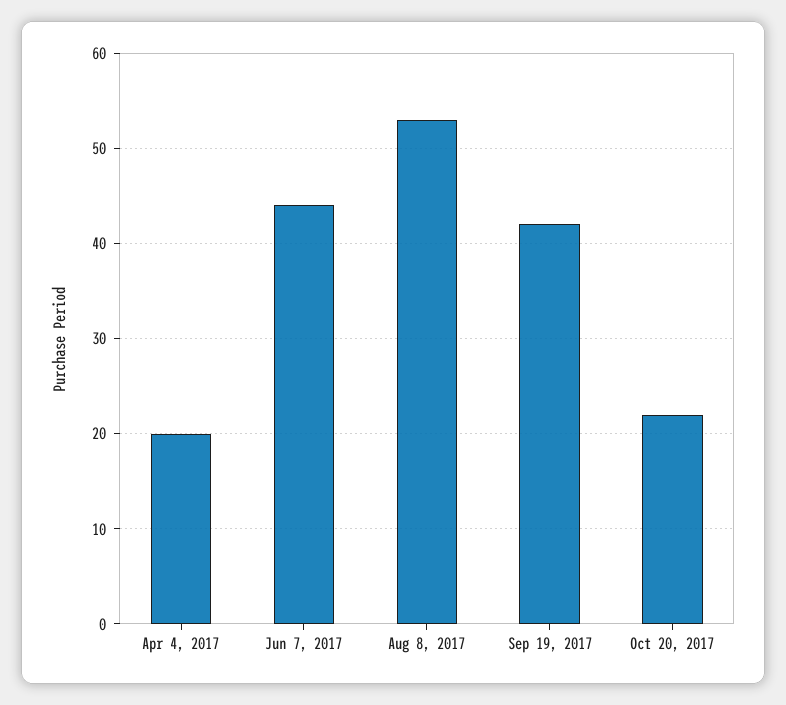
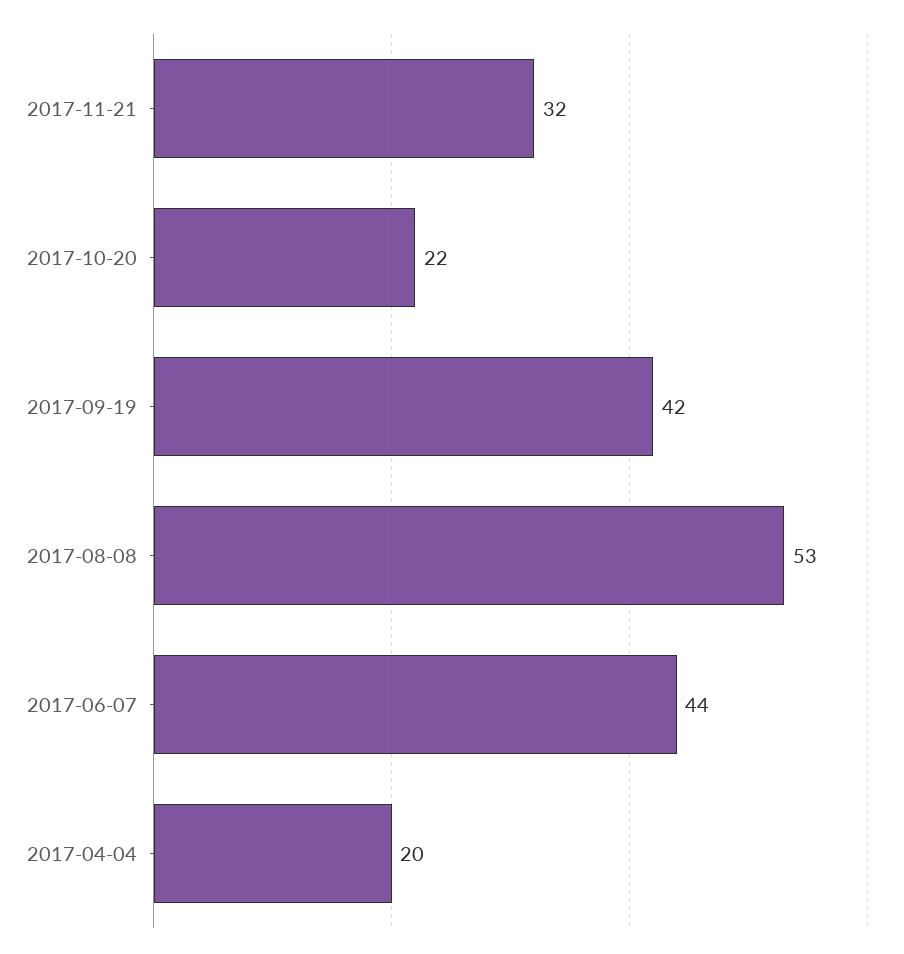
2017-11-21: none -> 32

